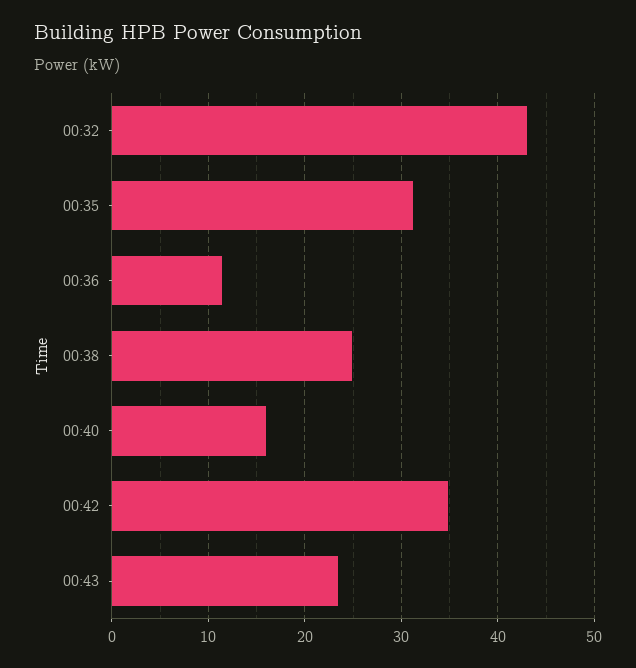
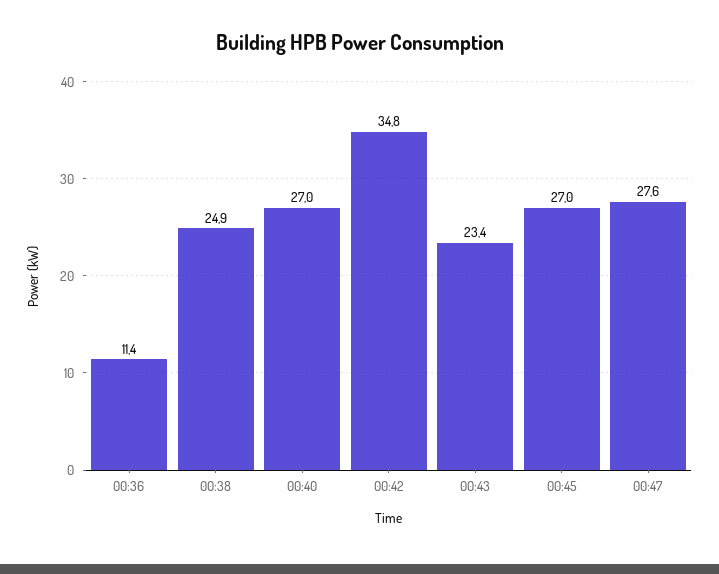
00:32: 43 -> none
00:35: 31 -> none
00:40: 16 -> 27
00:45: none -> 27
00:47: none -> 27.6

